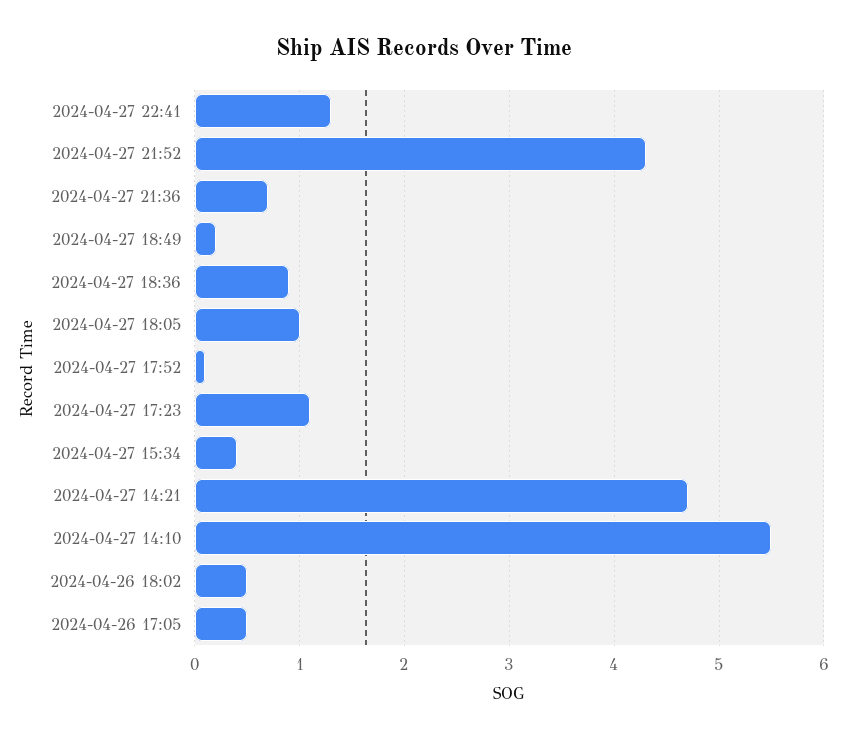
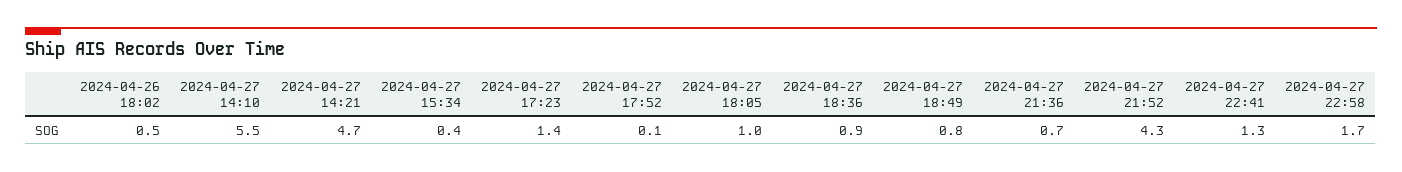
2024-04-27 18:49: 0.2 -> 0.8
2024-04-27 17:23: 1.1 -> 1.4
2024-04-26 17:05: 0.5 -> none
2024-04-27 22:58: none -> 1.7

